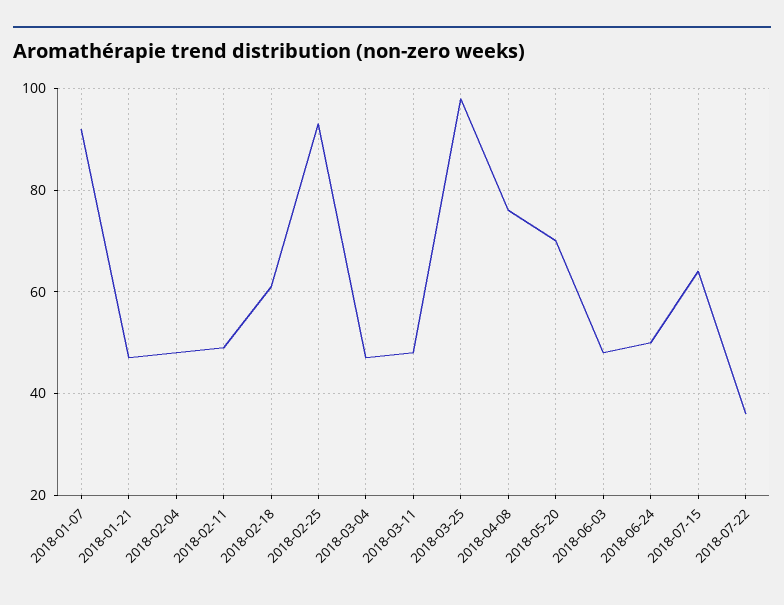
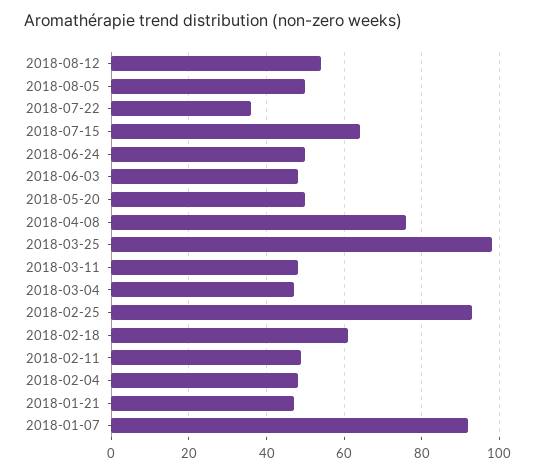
2018-05-20: 70 -> 50
2018-08-12: none -> 55
2018-08-05: none -> 50

